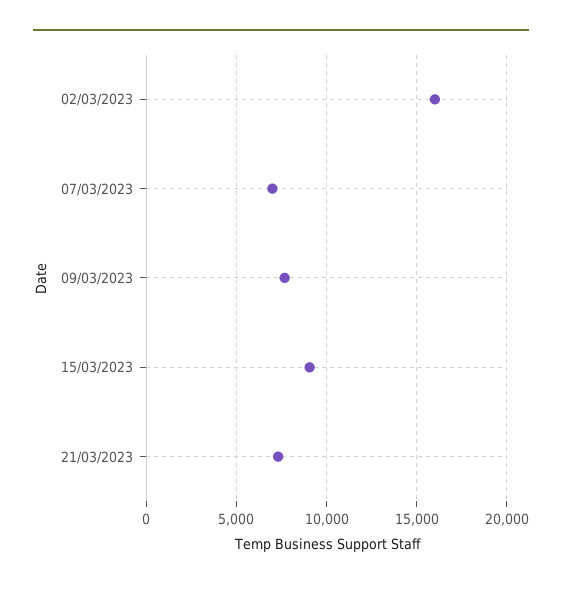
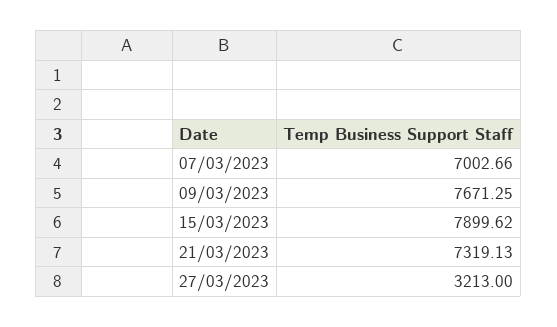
02/03/2023: 16000 -> none
15/03/2023: 9000 -> 7899.62
27/03/2023: none -> 3213

